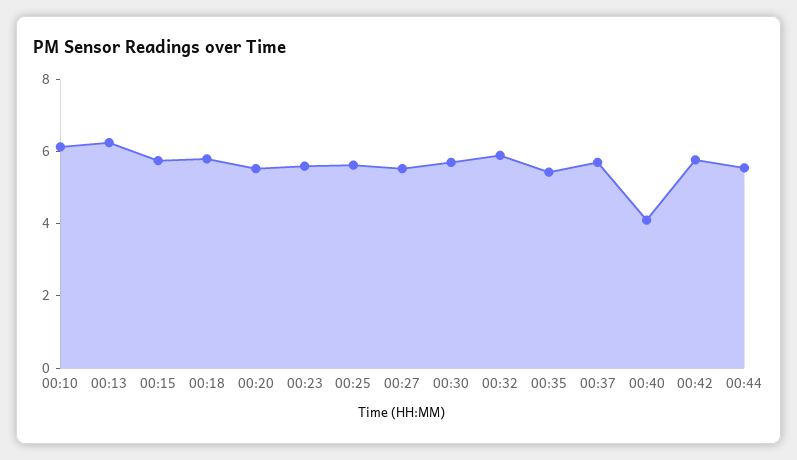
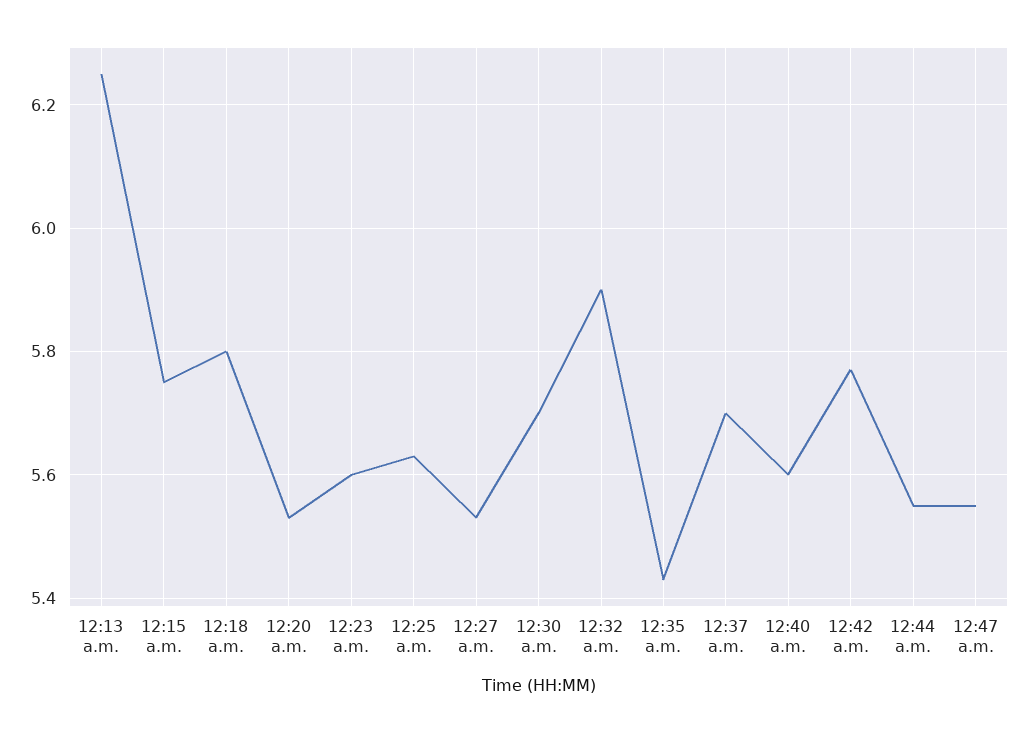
00:10: 6 -> none
00:40: 4 -> 5.6
12:47 a.m.: none -> 5.55

